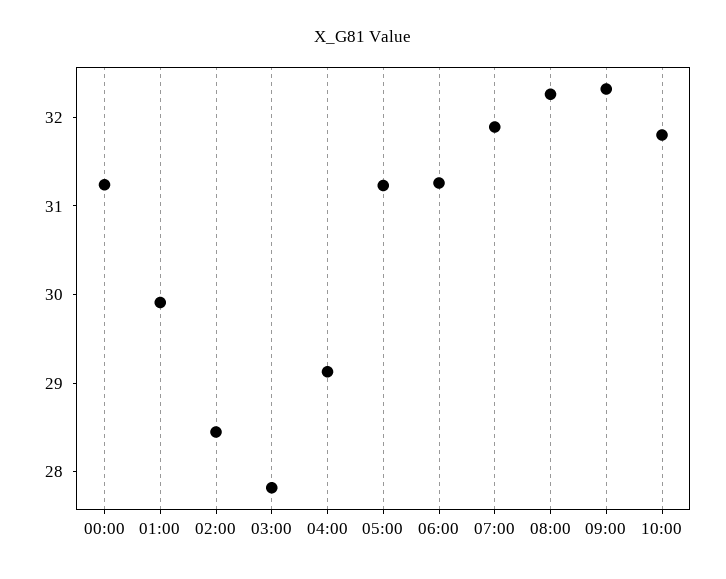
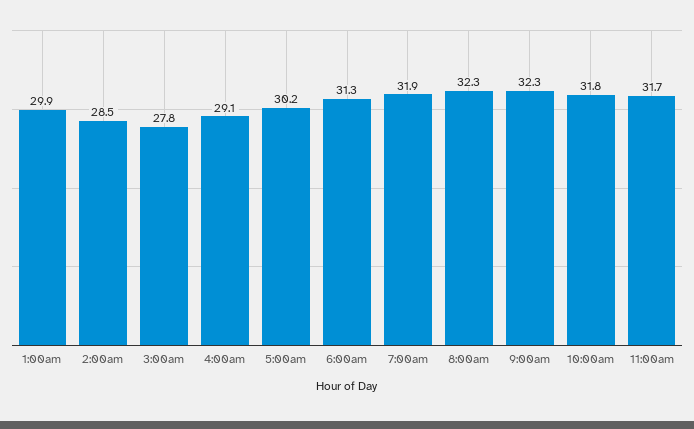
00:00: 31.2 -> none
05:00: 31.2 -> 30.2
11:00am: none -> 31.7

